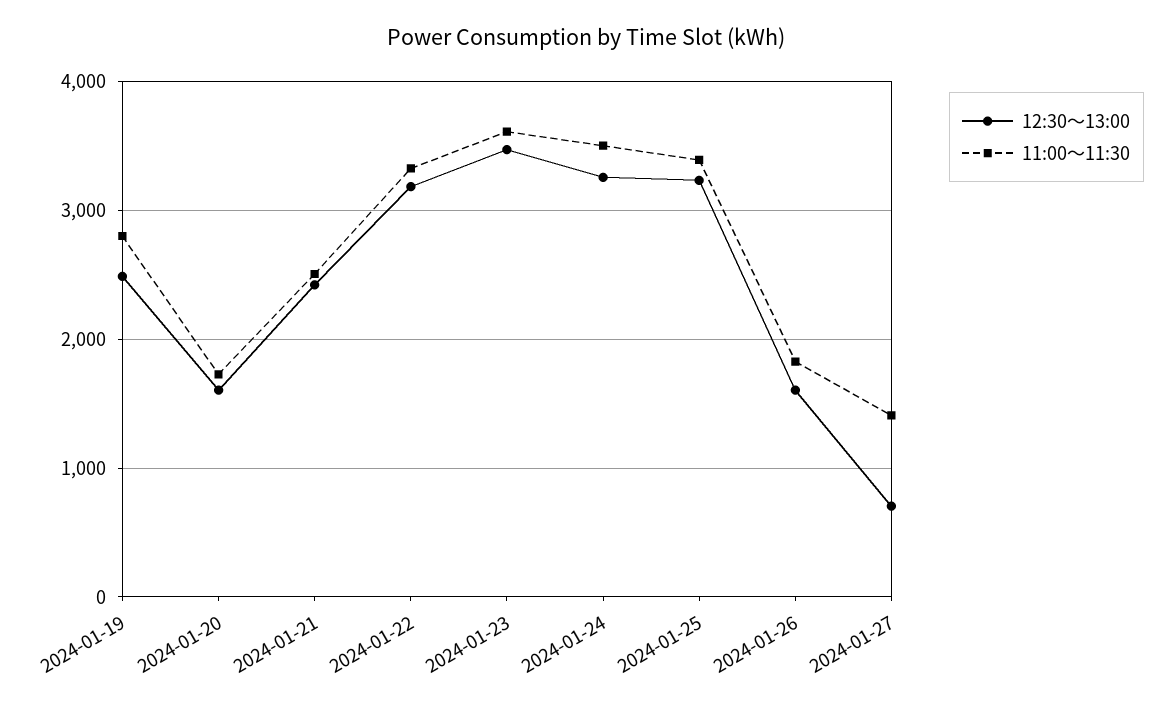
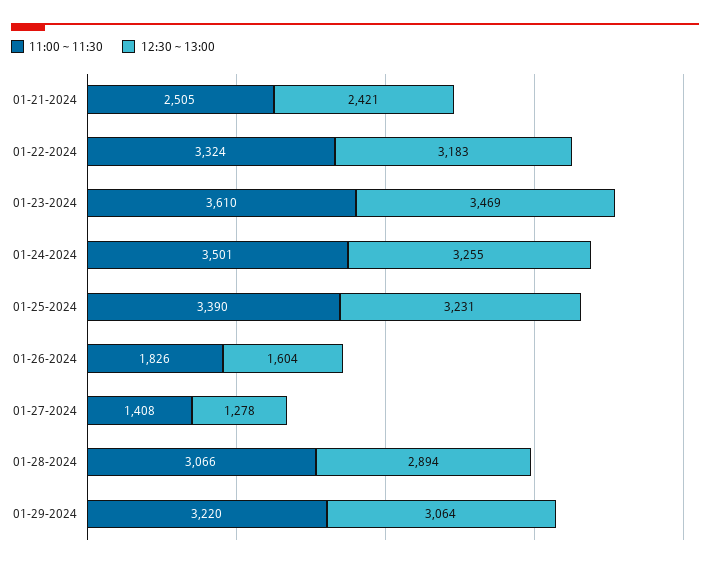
12:30～13:00, 2024-01-19: 2500 -> none
11:00～11:30, 2024-01-19: 2800 -> none
12:30～13:00, 2024-01-20: 1600 -> none
11:00～11:30, 2024-01-20: 1700 -> none
12:30～13:00, 2024-01-27: 700 -> 1278
11:00～11:30, 01-28-2024: none -> 3066
12:30～13:00, 01-28-2024: none -> 2894
11:00～11:30, 01-29-2024: none -> 3220
12:30～13:00, 01-29-2024: none -> 3064

